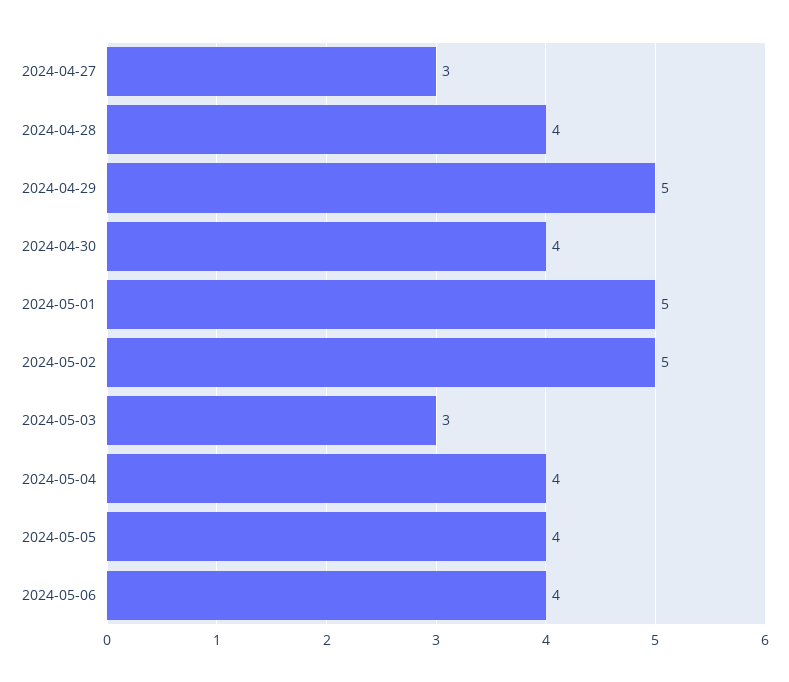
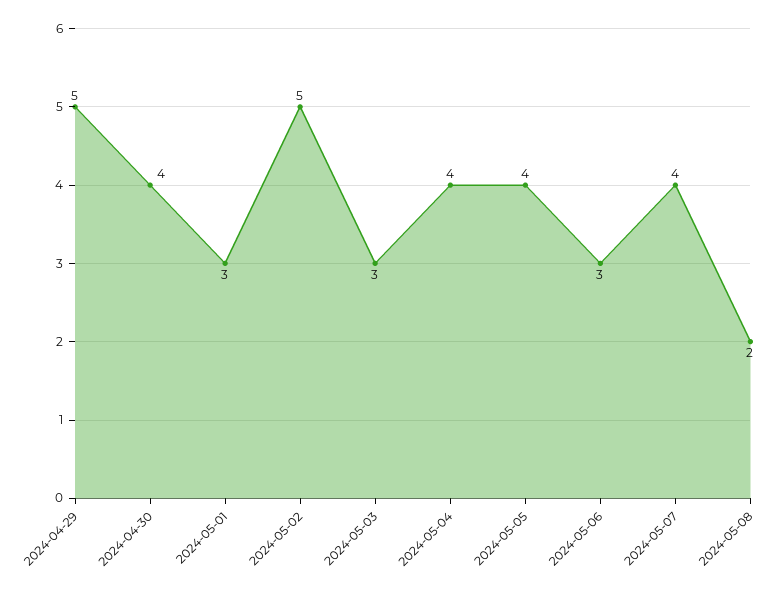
2024-04-27: 3 -> none
2024-04-28: 4 -> none
2024-05-01: 5 -> 3
2024-05-06: 4 -> 3
2024-05-07: none -> 4
2024-05-08: none -> 2

